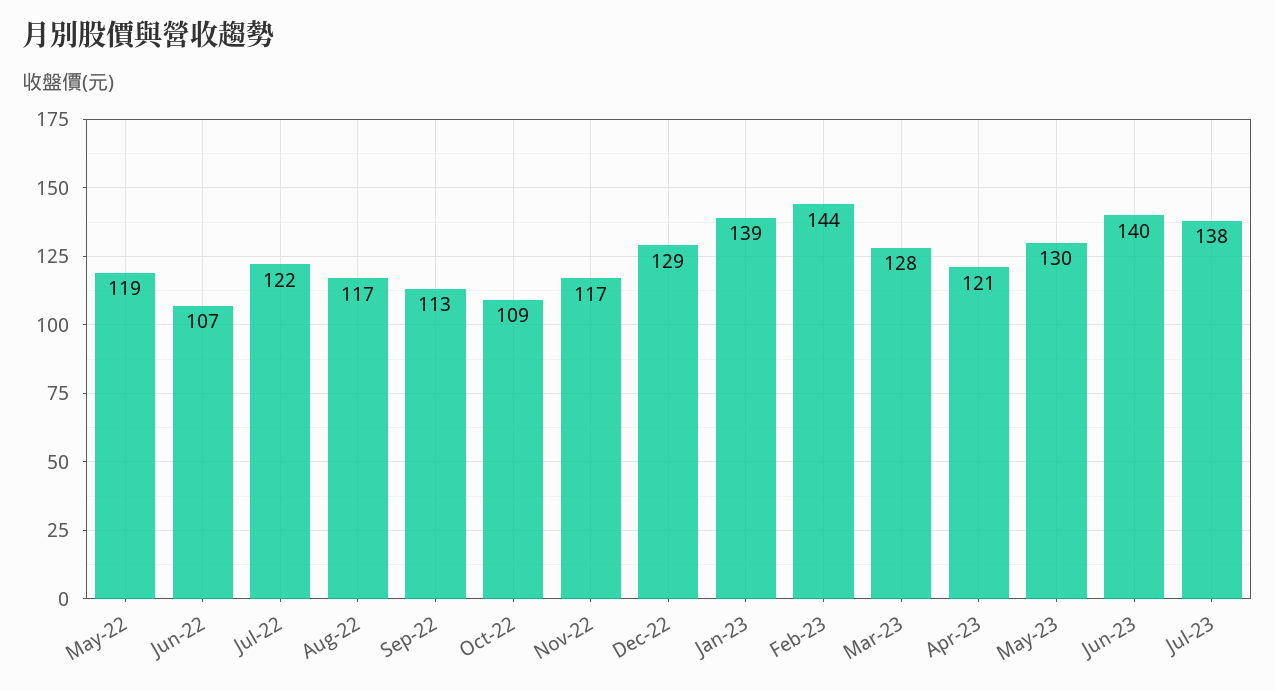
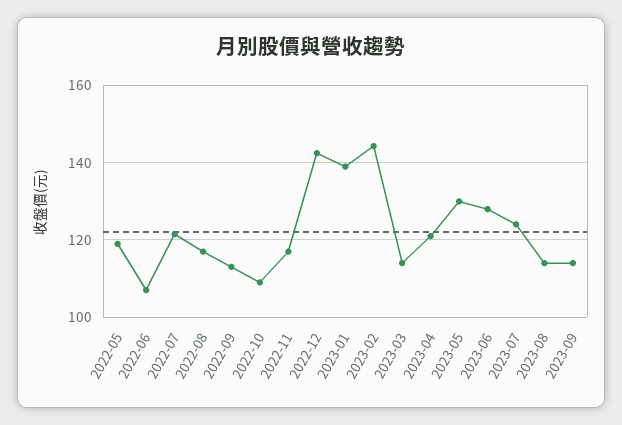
Dec-22: 129 -> 142
Mar-23: 128 -> 114
Jun-23: 140 -> 128
Jul-23: 138 -> 124
2023-08: none -> 114
2023-09: none -> 114

